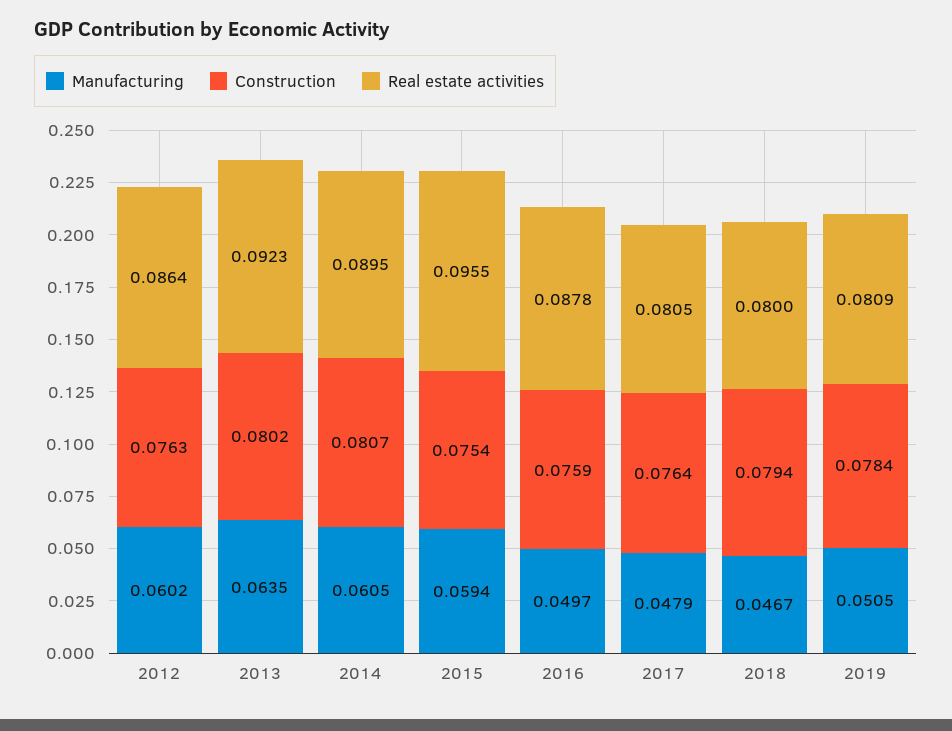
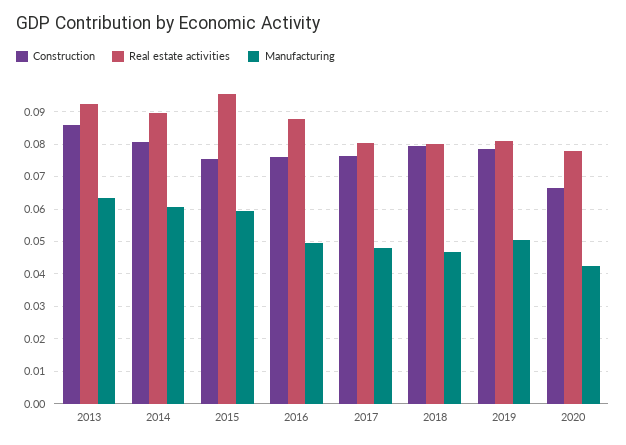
Manufacturing, 2012: 0.0602 -> none
Construction, 2012: 0.0763 -> none
Real estate activities, 2012: 0.0864 -> none
Construction, 2013: 0.0802 -> 0.086
Construction, 2020: none -> 0.066
Real estate activities, 2020: none -> 0.078
Manufacturing, 2020: none -> 0.042

